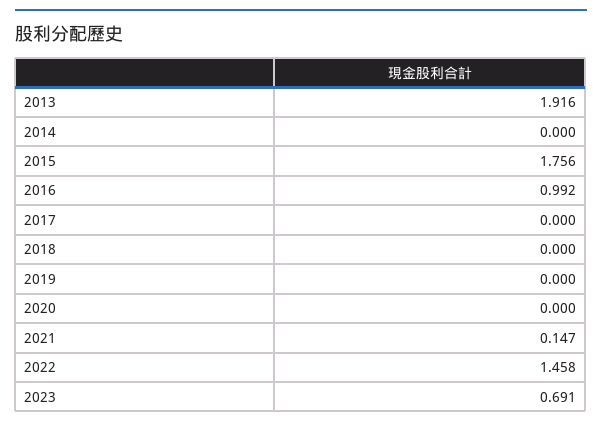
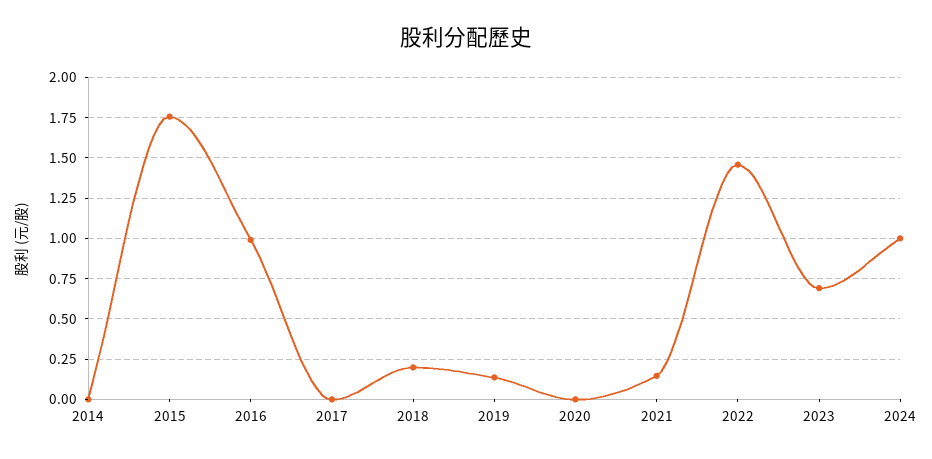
2013: 1.916 -> none
2018: 0 -> 0.2
2019: 0 -> 0.15
2024: none -> 1

